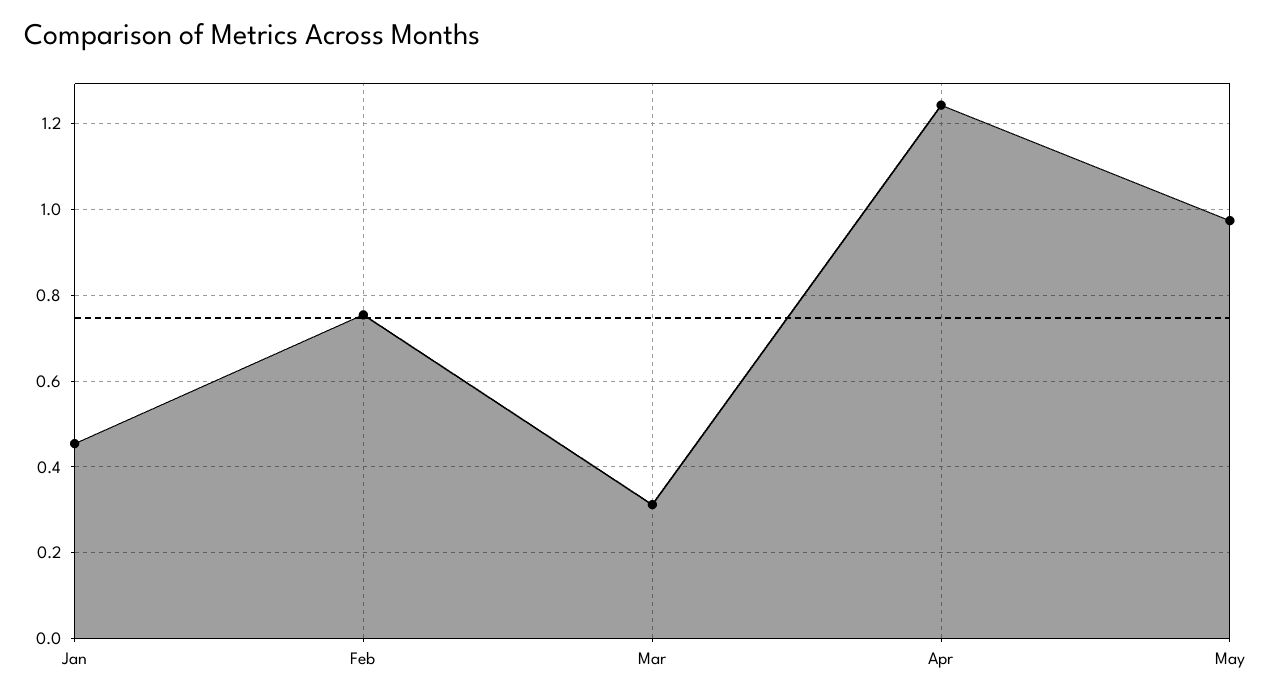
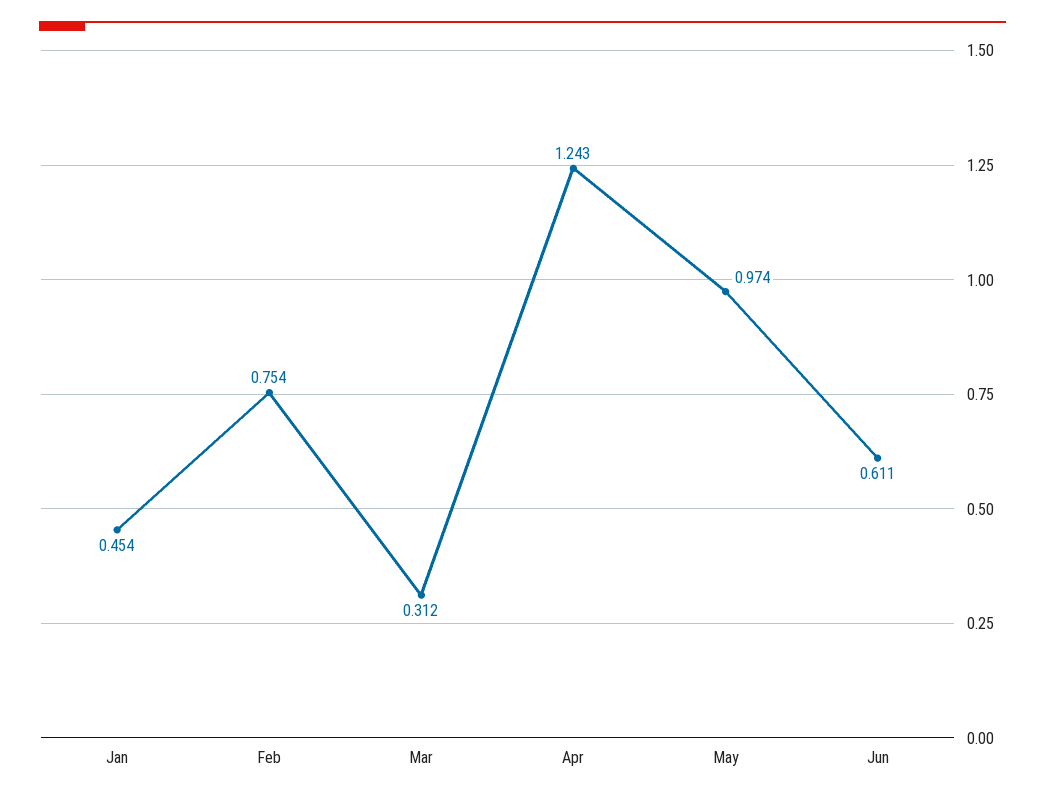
Jun: none -> 0.611

